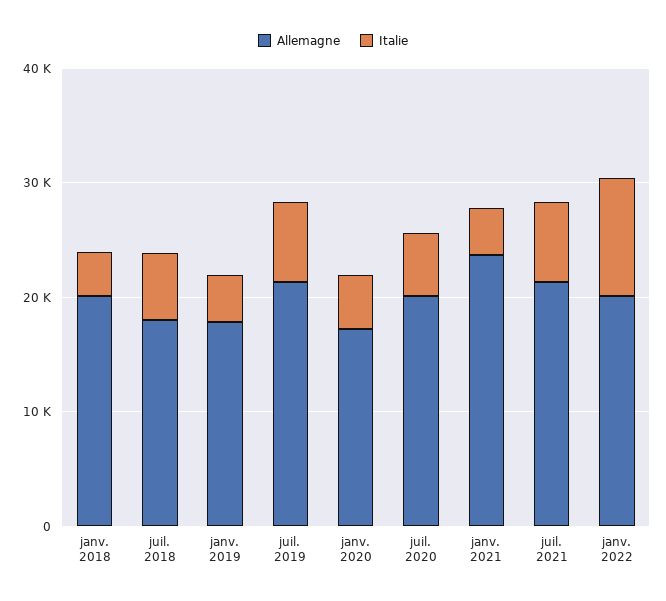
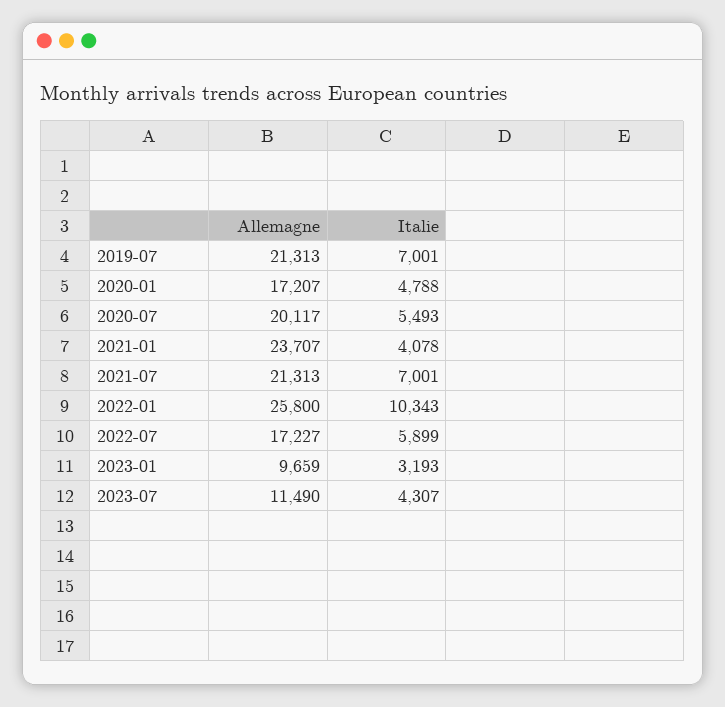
Allemagne, janv. 2018: 20000 -> none
Italie, janv. 2018: 4000 -> none
Allemagne, juil. 2018: 18000 -> none
Italie, juil. 2018: 6000 -> none
Allemagne, janv. 2019: 18000 -> none
Italie, janv. 2019: 4000 -> none
Allemagne, janv. 2022: 20000 -> 25800
Allemagne, 2022-07: none -> 17227
Italie, 2022-07: none -> 5899
Allemagne, 2023-01: none -> 9659
Italie, 2023-01: none -> 3193
Allemagne, 2023-07: none -> 11490
Italie, 2023-07: none -> 4307

